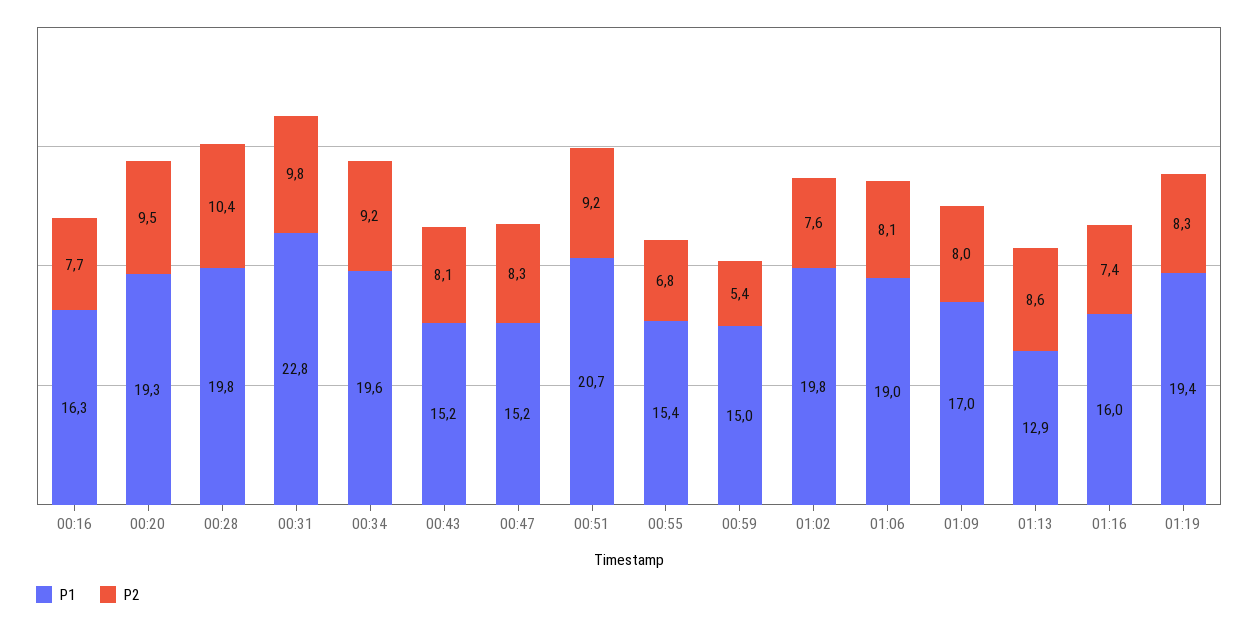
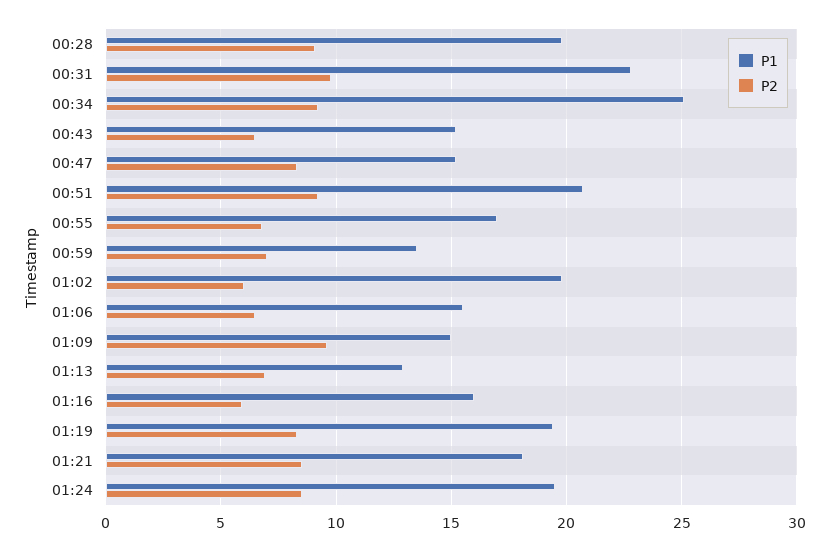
P1, 00:16: 16.3 -> none
P2, 00:16: 7.7 -> none
P1, 00:20: 19.3 -> none
P2, 00:20: 9.5 -> none
P2, 00:28: 10.4 -> 9
P1, 00:34: 19.6 -> 25
P2, 00:43: 8.1 -> 6.5
P1, 00:55: 15.4 -> 17
P1, 00:59: 15 -> 13.5
P2, 00:59: 5.4 -> 7
P2, 01:02: 7.6 -> 6
P1, 01:06: 19 -> 15.5
P2, 01:06: 8.1 -> 6.5
P1, 01:09: 17 -> 15
P2, 01:09: 8 -> 9.5
P2, 01:13: 8.6 -> 7
P2, 01:16: 7.4 -> 6
P1, 01:21: none -> 18
P2, 01:21: none -> 8.5
P1, 01:24: none -> 19.5
P2, 01:24: none -> 8.5

